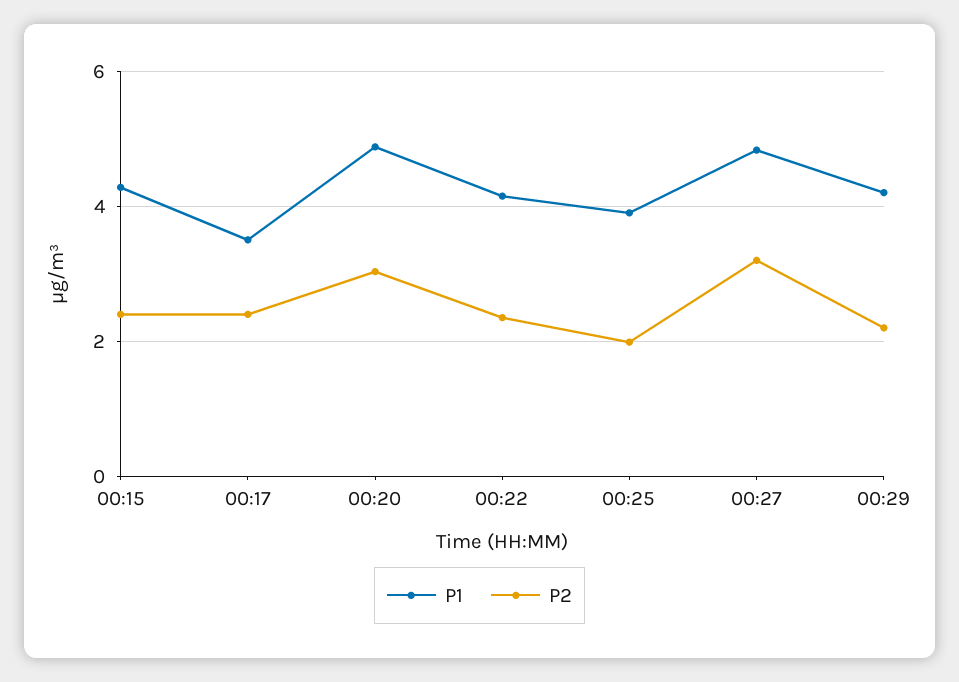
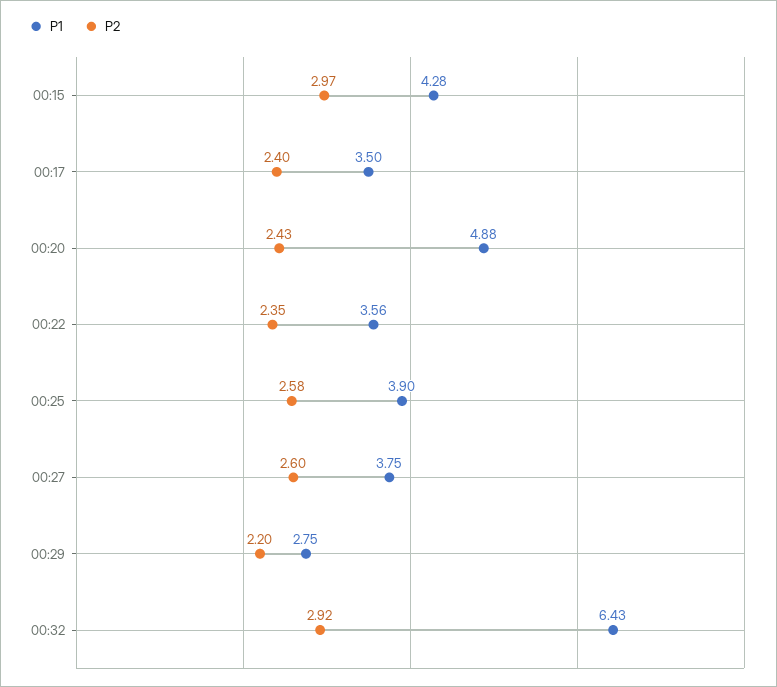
P2, 00:15: 2.4 -> 2.97
P2, 00:20: 3 -> 2.43
P1, 00:22: 4.2 -> 3.56
P2, 00:25: 2 -> 2.58
P1, 00:27: 4.8 -> 3.75
P2, 00:27: 3.2 -> 2.6
P1, 00:29: 4.2 -> 2.75
P1, 00:32: none -> 6.43
P2, 00:32: none -> 2.92

